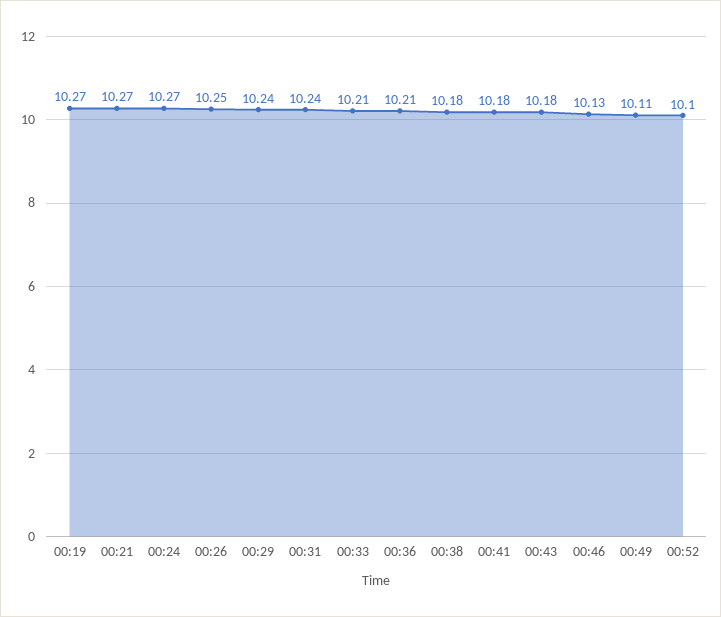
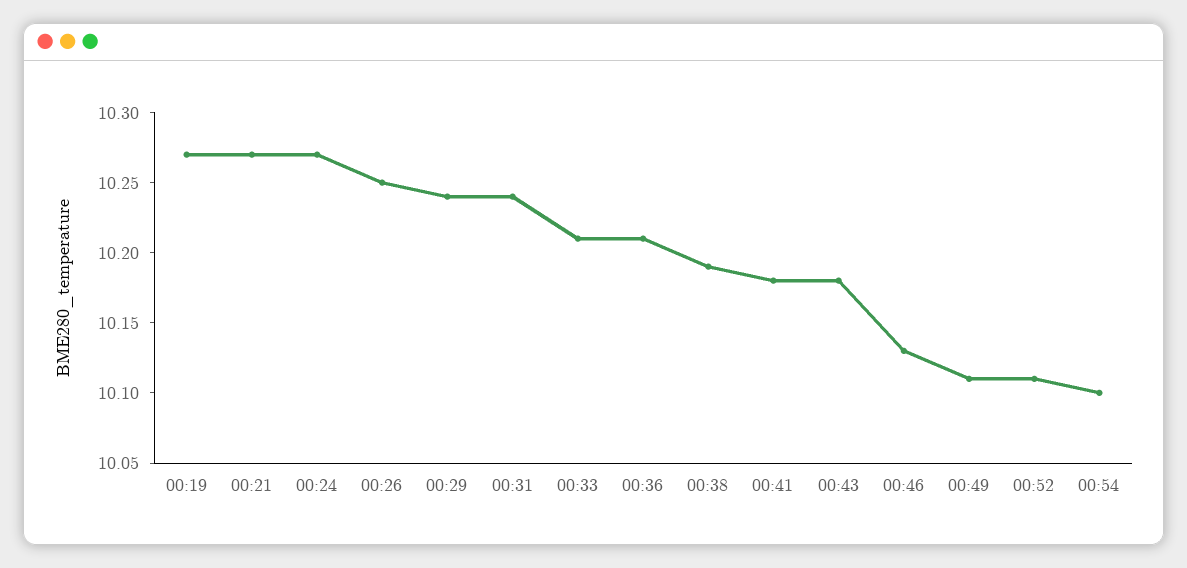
00:38: 10.18 -> 10.19
00:52: 10.1 -> 10.11
00:54: none -> 10.1

